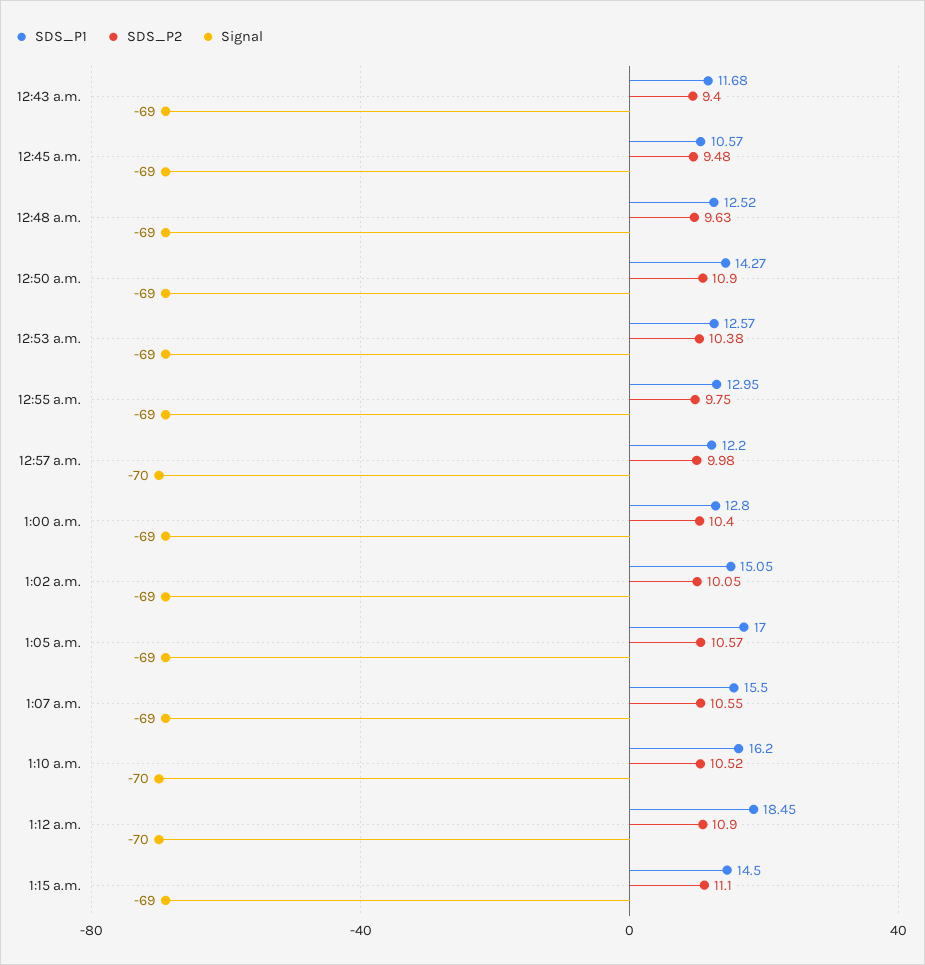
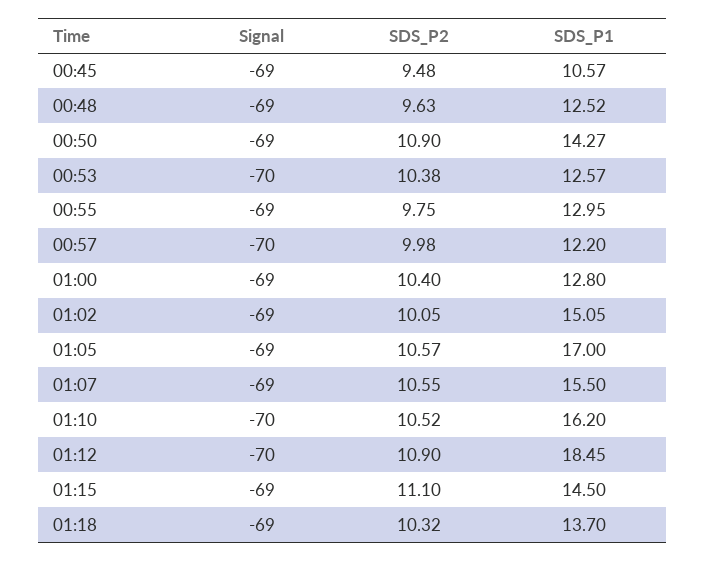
SDS_P1, 12:43 a.m.: 11.68 -> none
SDS_P2, 12:43 a.m.: 9.4 -> none
Signal, 12:43 a.m.: -69 -> none
Signal, 12:53 a.m.: -69 -> -70
Signal, 01:18: none -> -69
SDS_P2, 01:18: none -> 10.32
SDS_P1, 01:18: none -> 13.7

